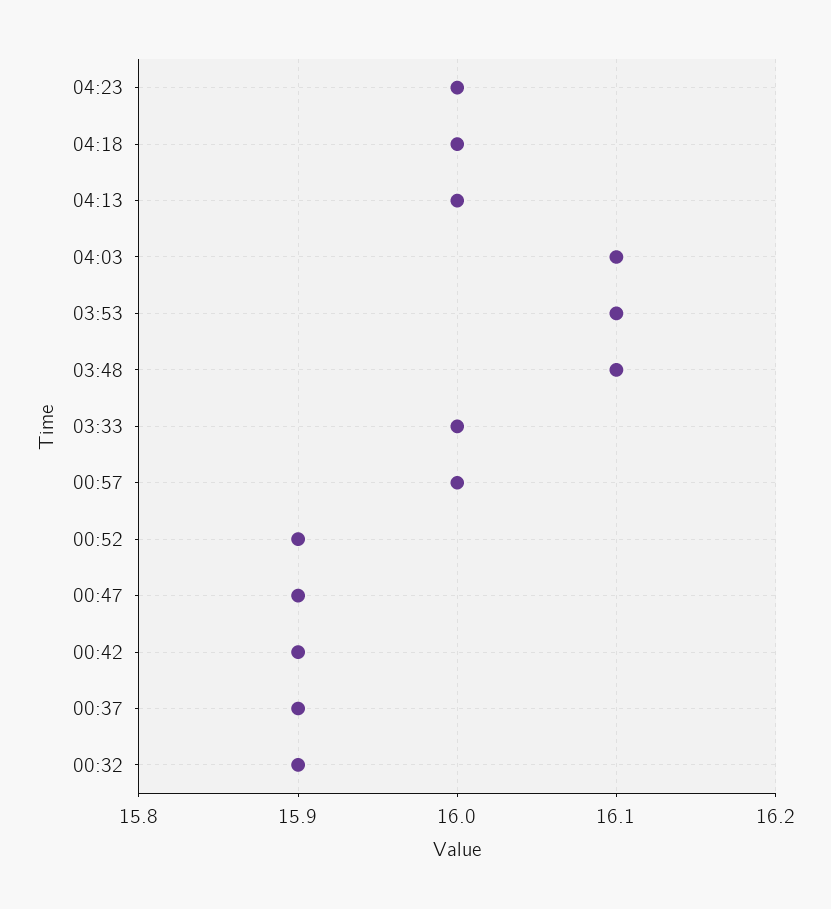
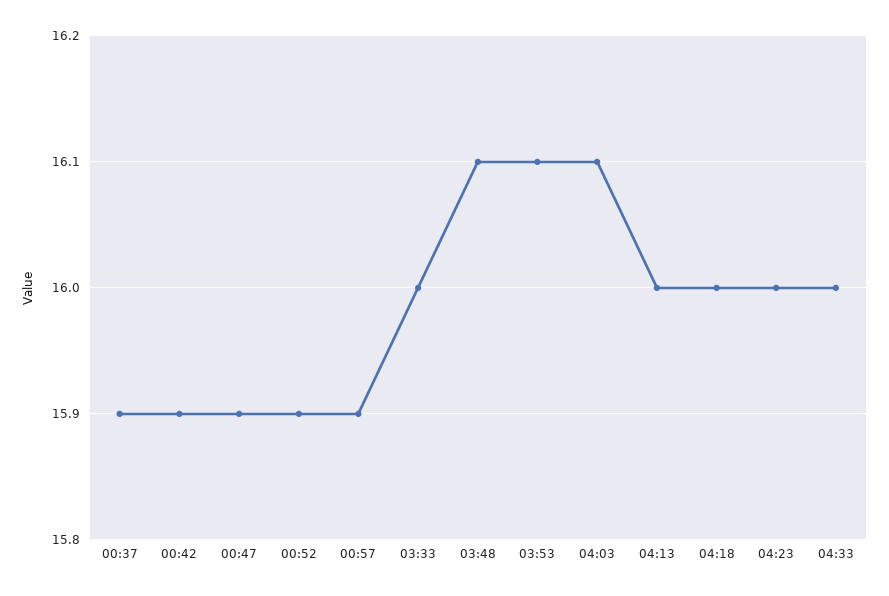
00:57: 16 -> 15.9
00:32: 15.9 -> none
04:33: none -> 16

